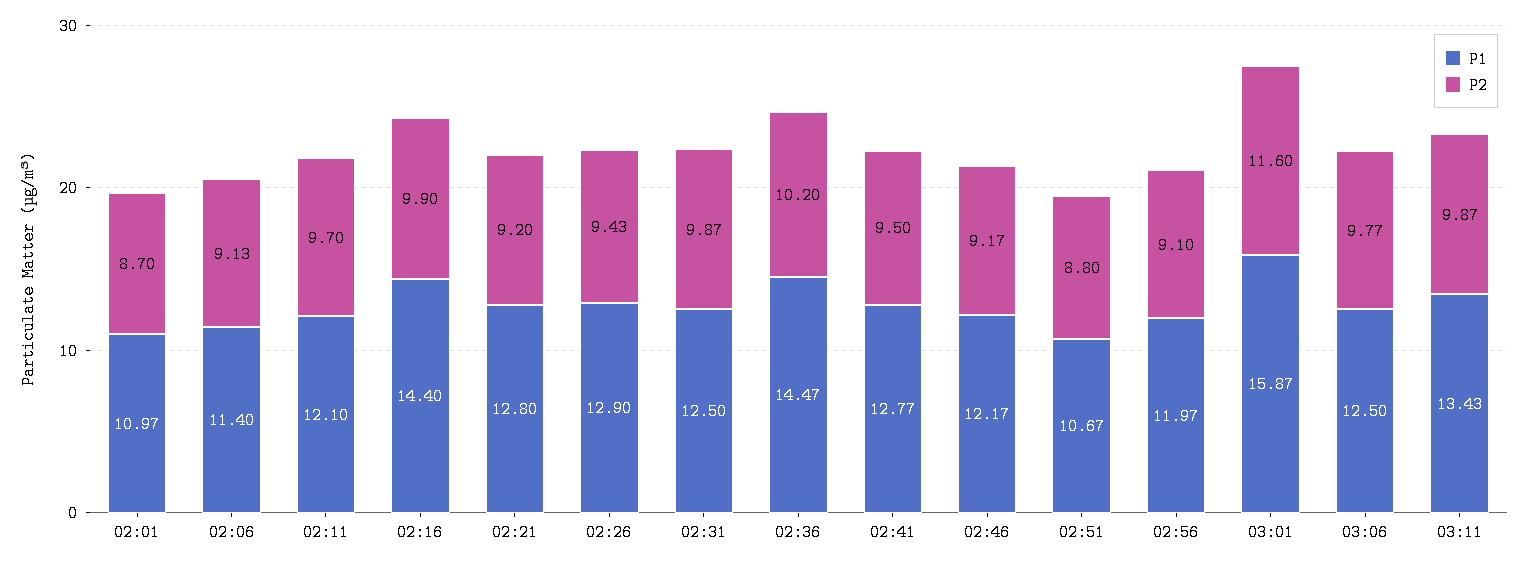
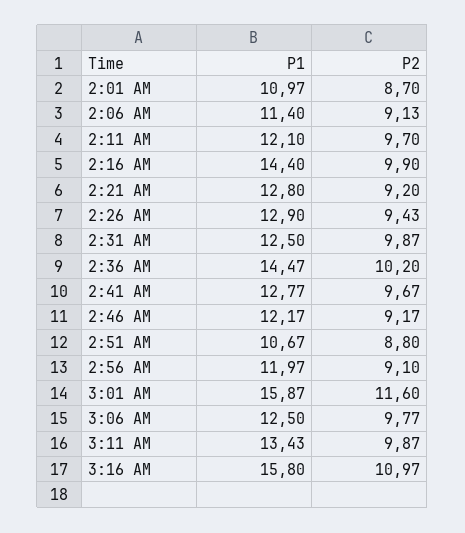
P2, 02:41: 9.5 -> 9.67
P1, 3:16 AM: none -> 15.8
P2, 3:16 AM: none -> 10.97

